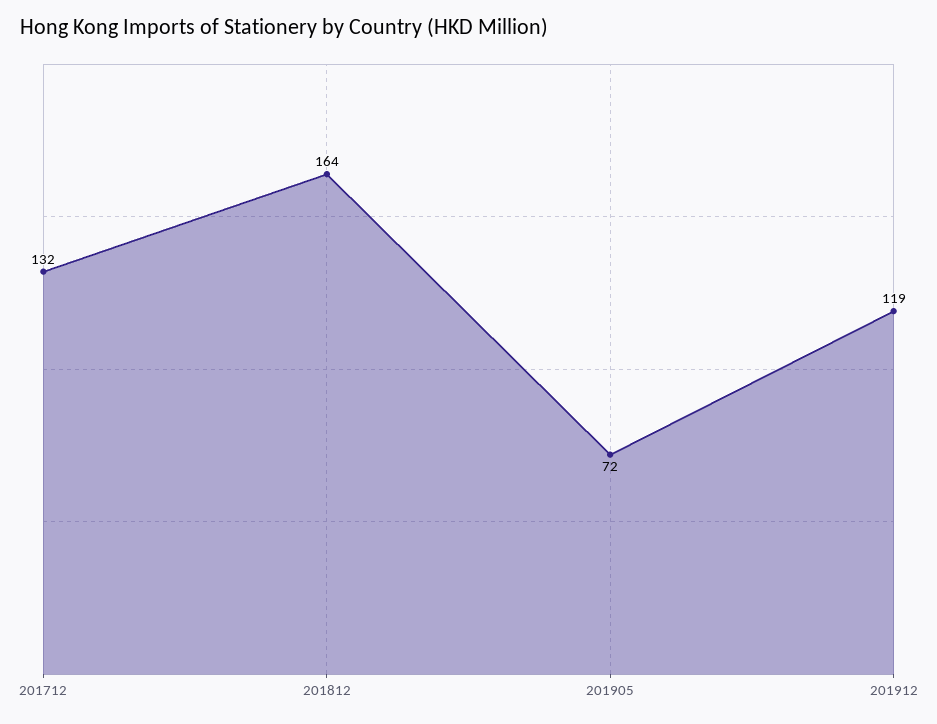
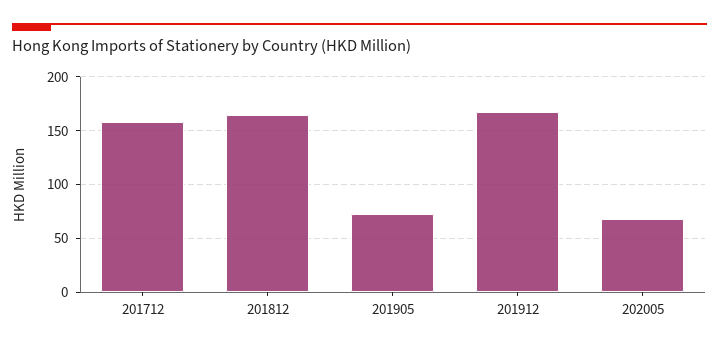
201712: 132 -> 160
201912: 119 -> 170
202005: none -> 70

